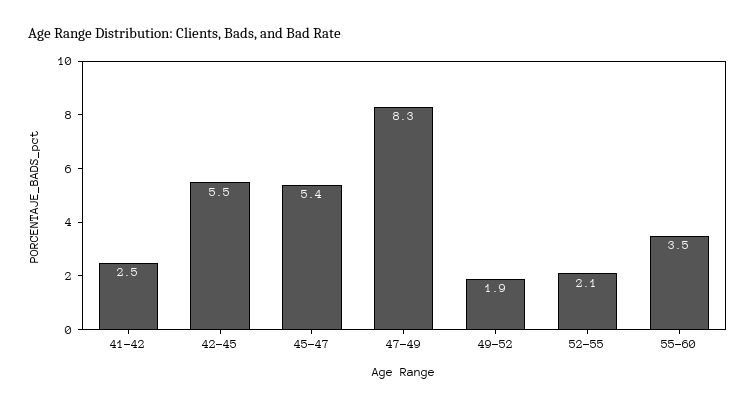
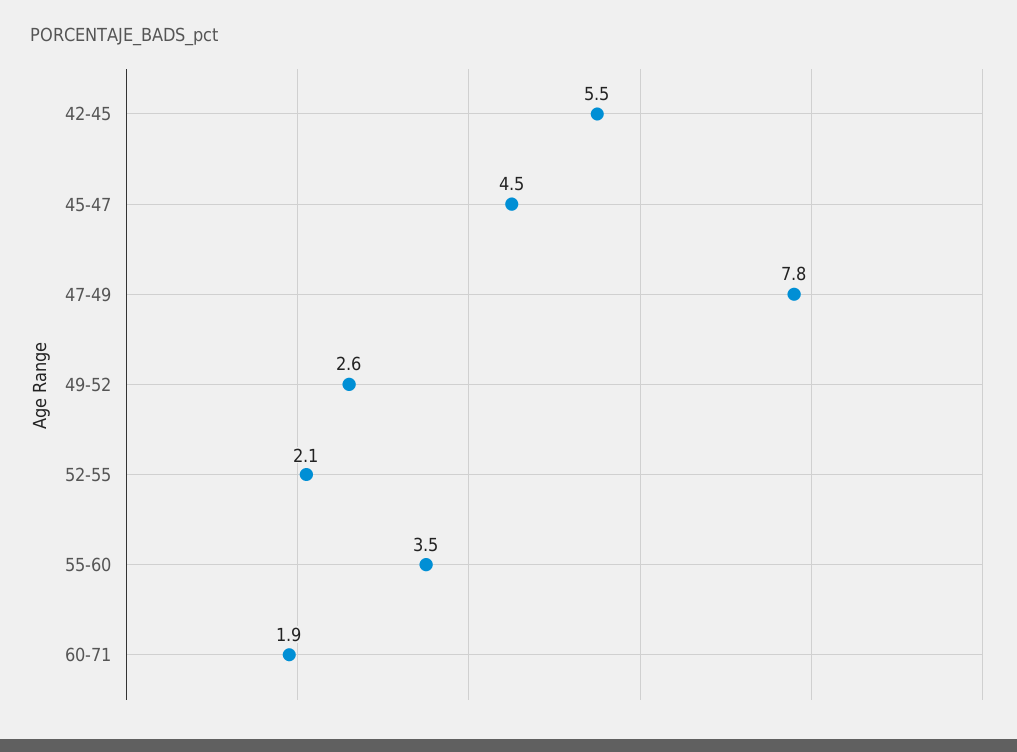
41-42: 2.5 -> none
45-47: 5.4 -> 4.5
47-49: 8.3 -> 7.8
49-52: 1.9 -> 2.6
60-71: none -> 1.9

